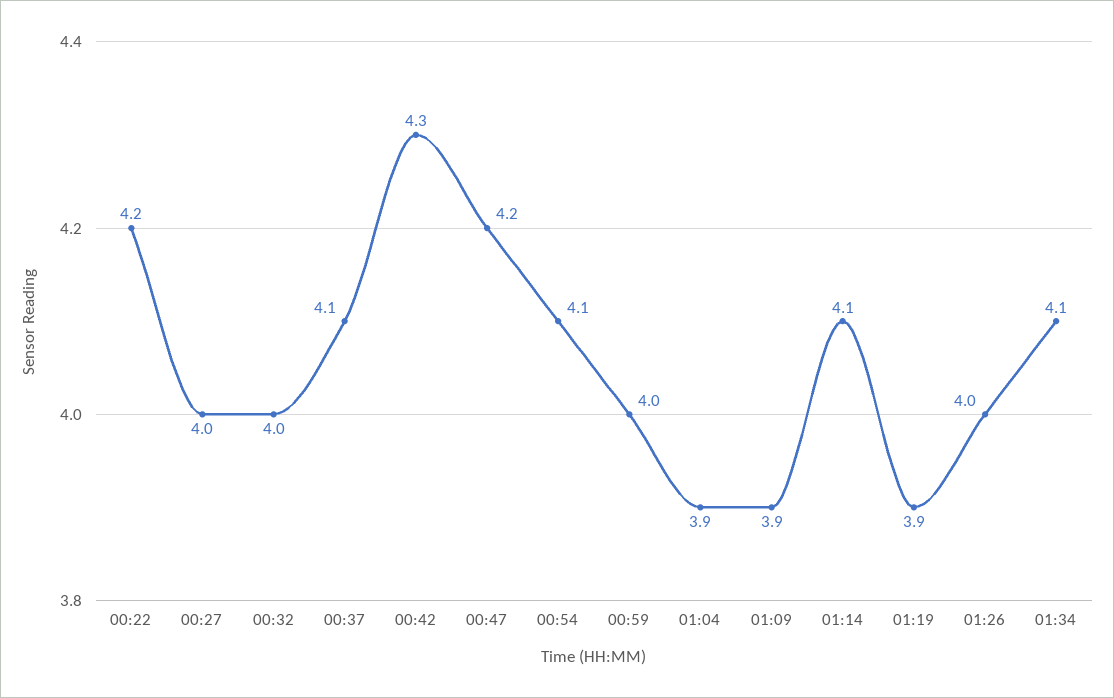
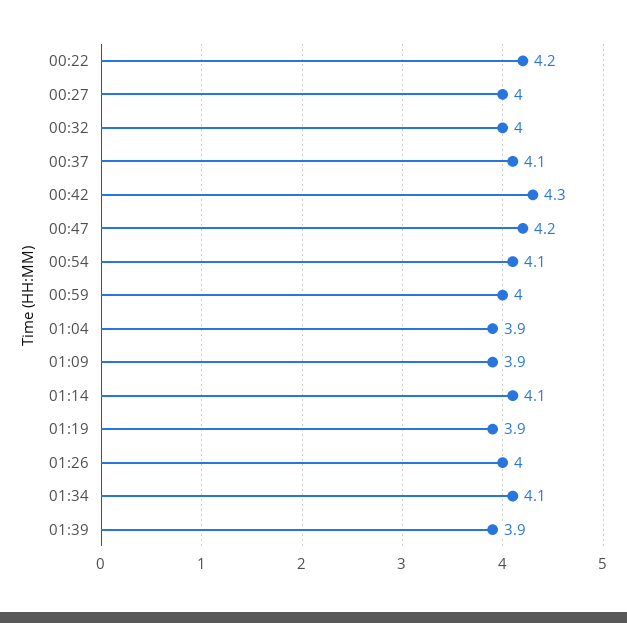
01:39: none -> 3.9

